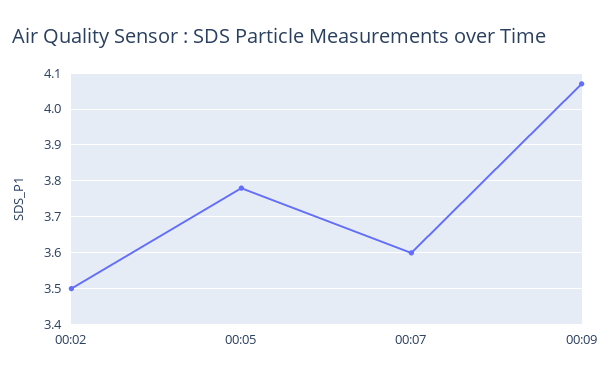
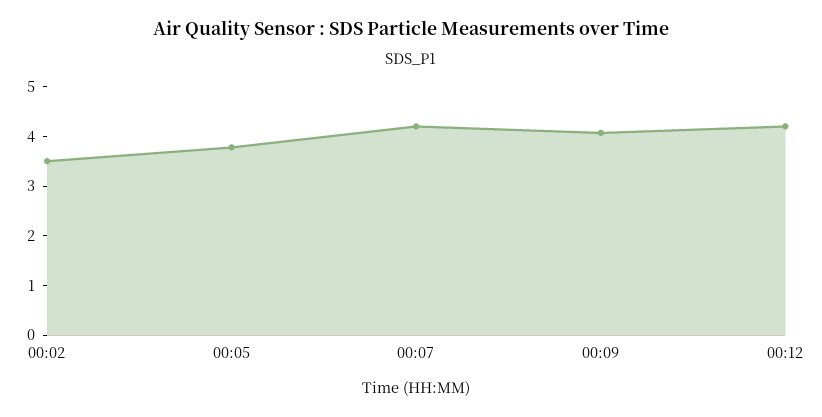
00:07: 3.6 -> 4.2
00:12: none -> 4.2

